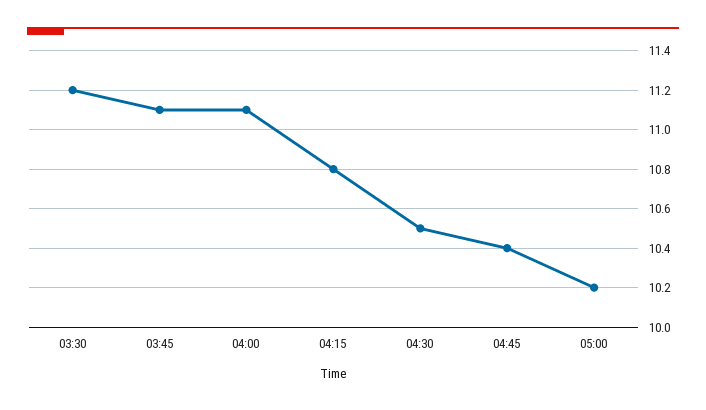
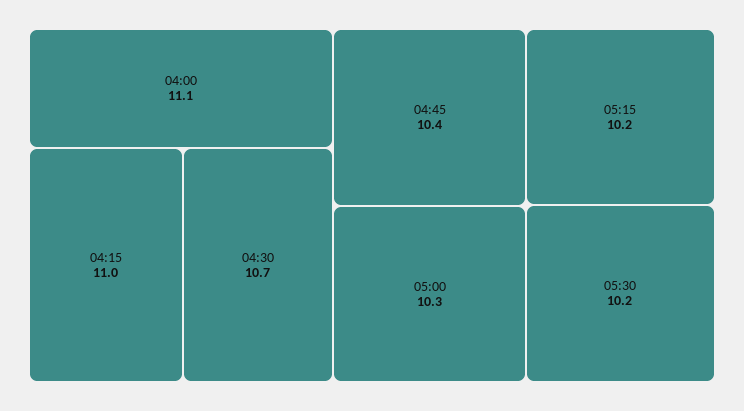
03:30: 11.2 -> none
03:45: 11.1 -> none
04:15: 10.8 -> 11
04:30: 10.5 -> 10.7
05:00: 10.2 -> 10.3
05:15: none -> 10.2
05:30: none -> 10.2

